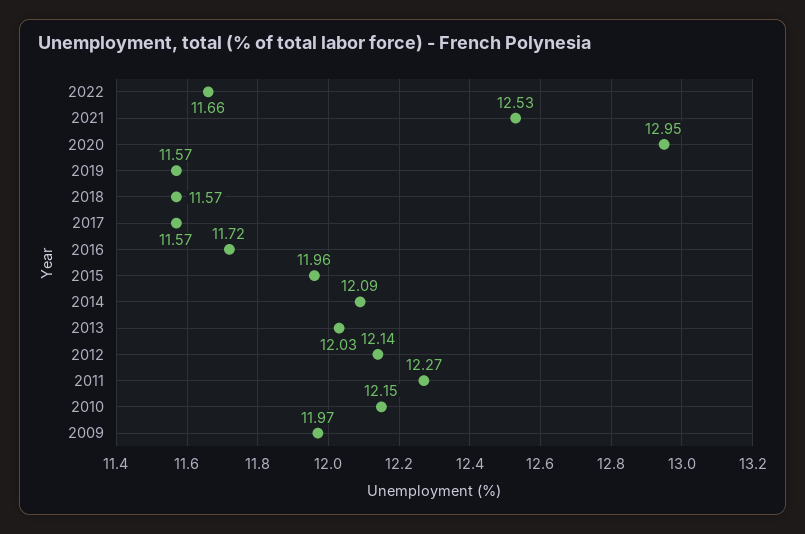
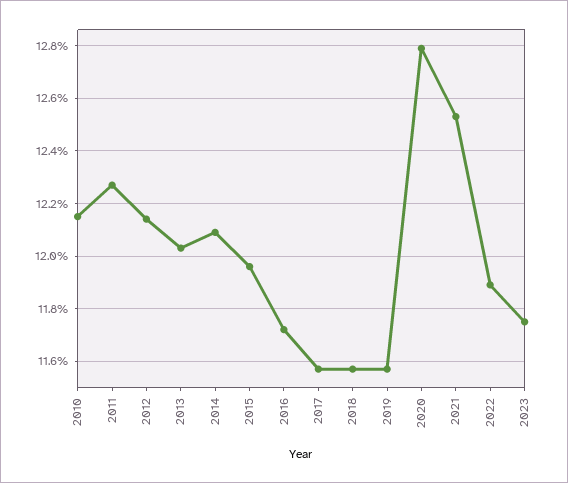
2022: 11.66 -> 11.9
2020: 12.95 -> 12.8
2009: 11.97 -> none
2023: none -> 11.75

